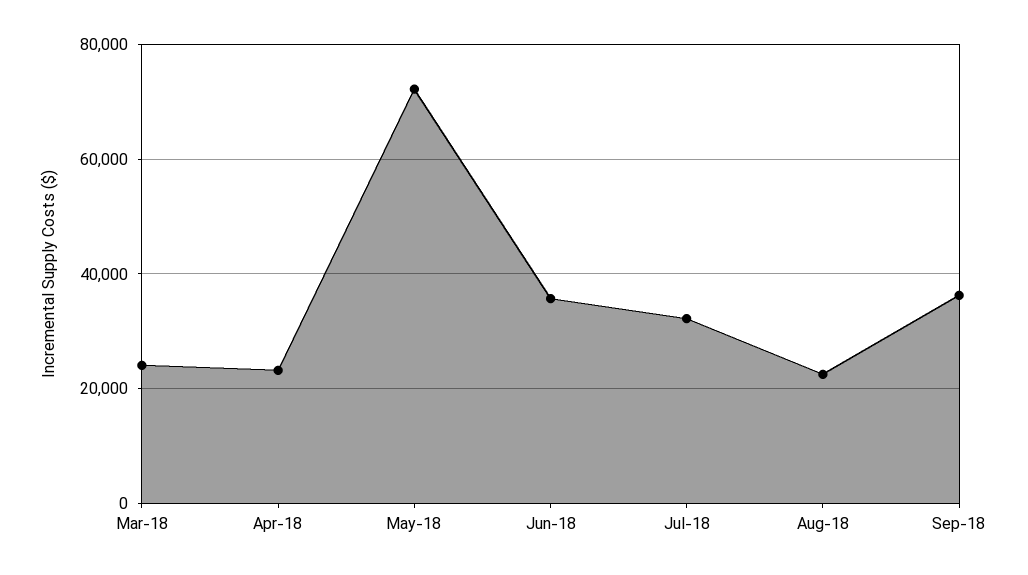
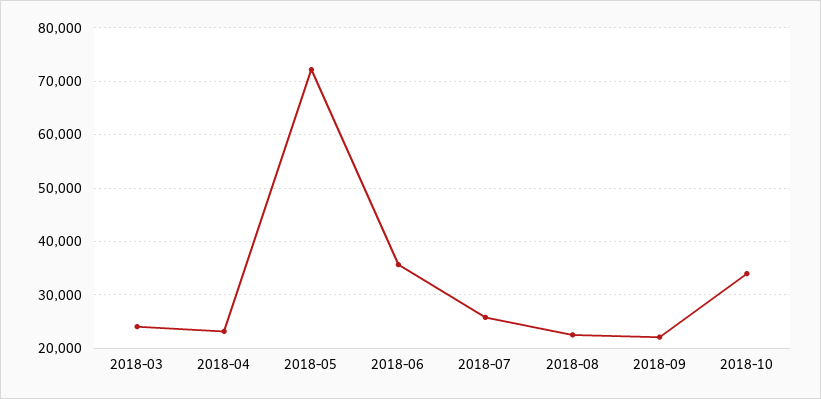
Jul-18: 32000 -> 26000
Sep-18: 36000 -> 22000
2018-10: none -> 34000

